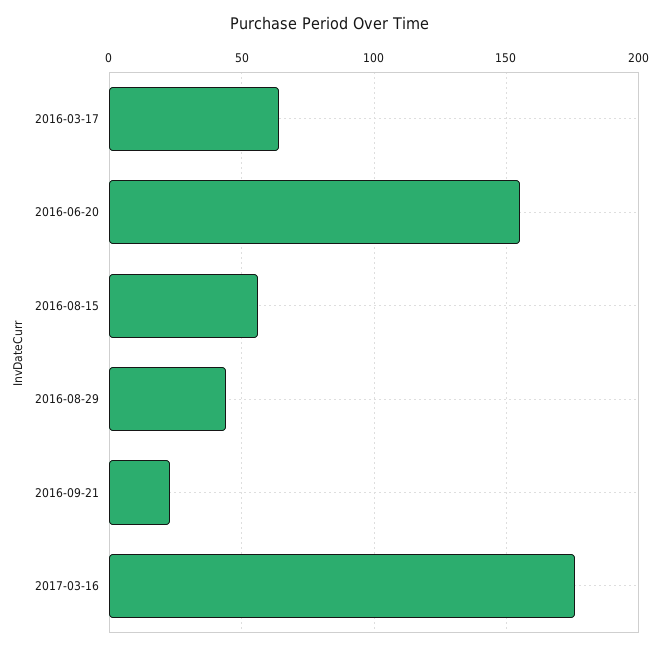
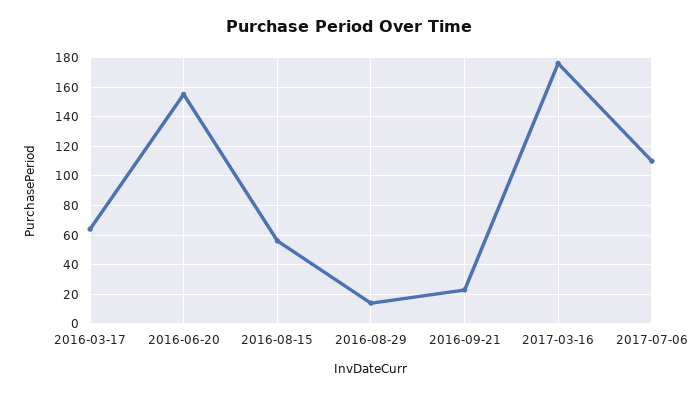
2016-08-29: 45 -> 15
2017-07-06: none -> 110

